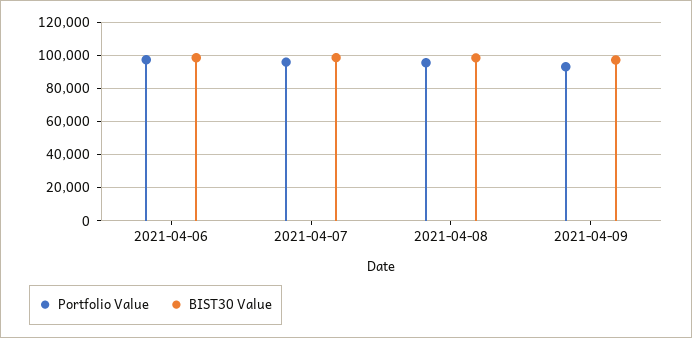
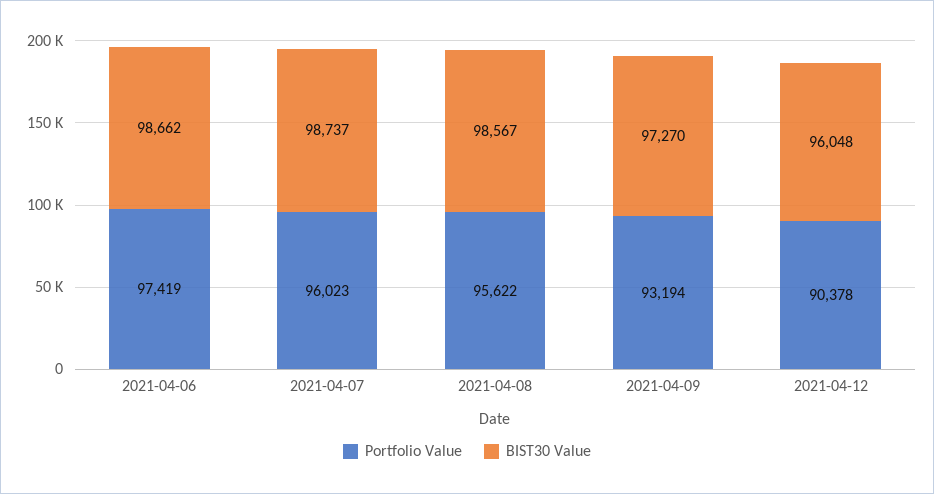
Portfolio Value, 2021-04-12: none -> 90378
BIST30 Value, 2021-04-12: none -> 96048

